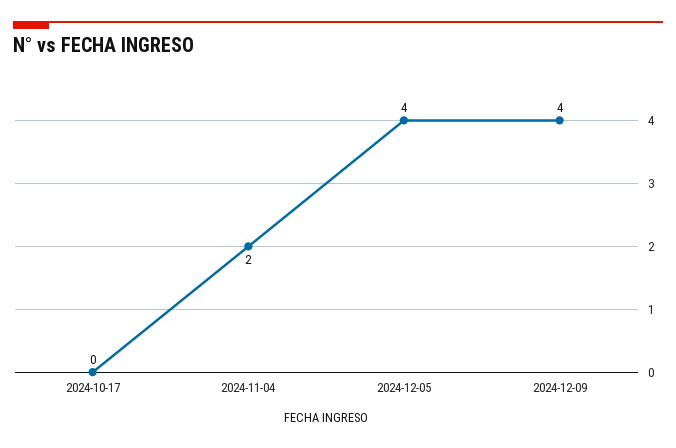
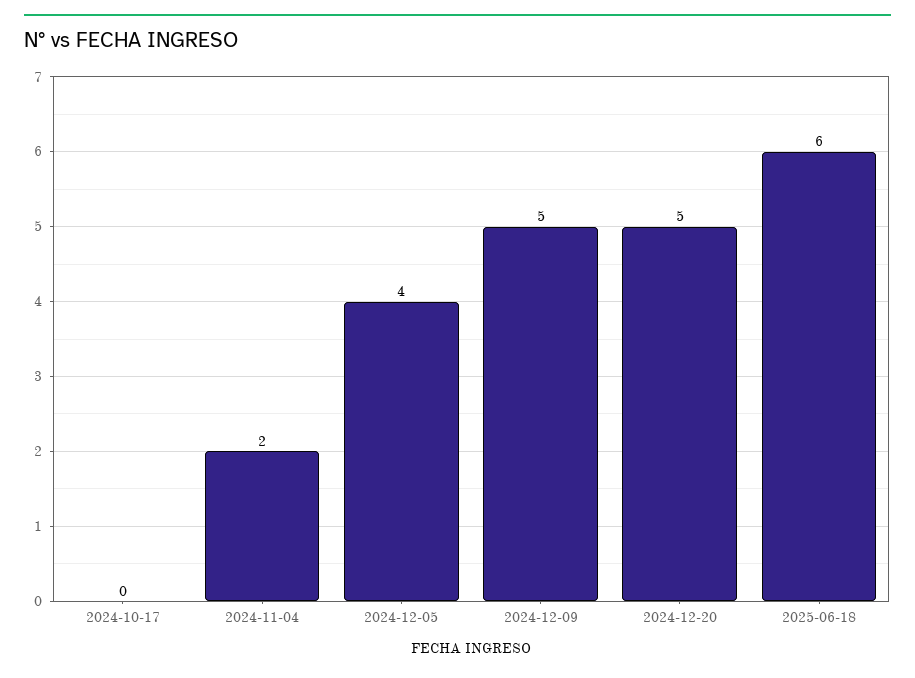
2024-12-09: 4 -> 5
2024-12-20: none -> 5
2025-06-18: none -> 6

